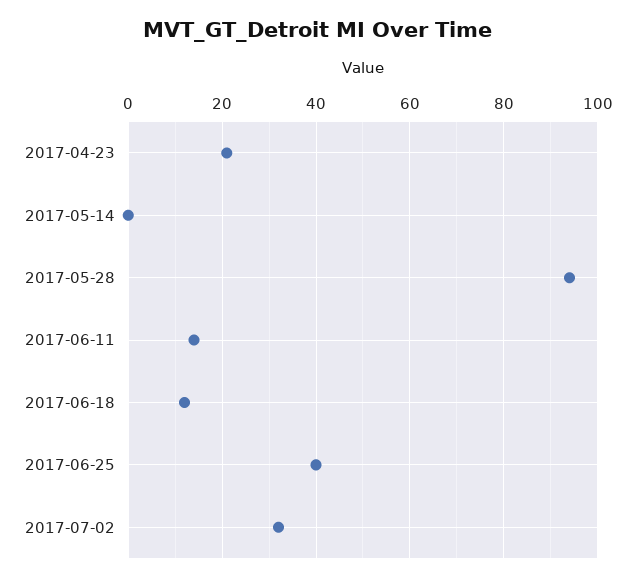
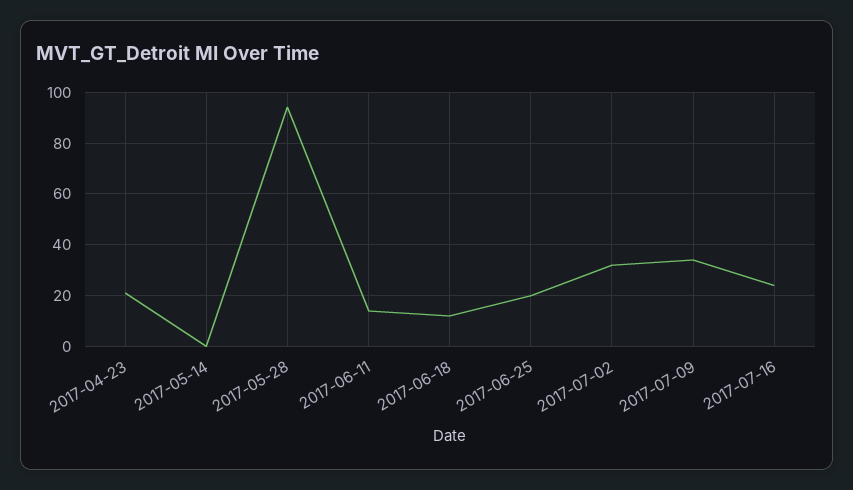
2017-06-25: 40 -> 20
2017-07-09: none -> 35
2017-07-16: none -> 25

